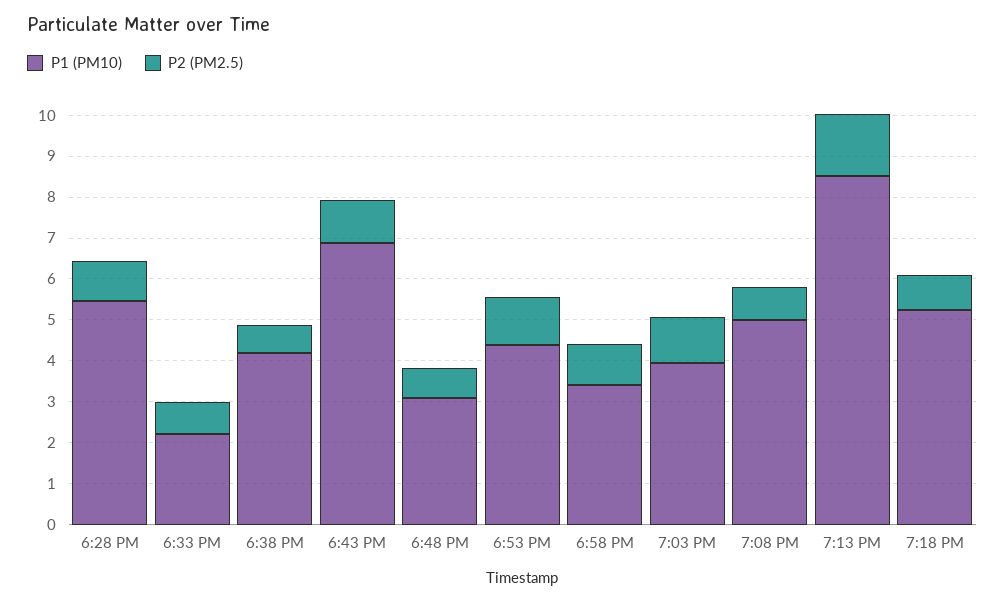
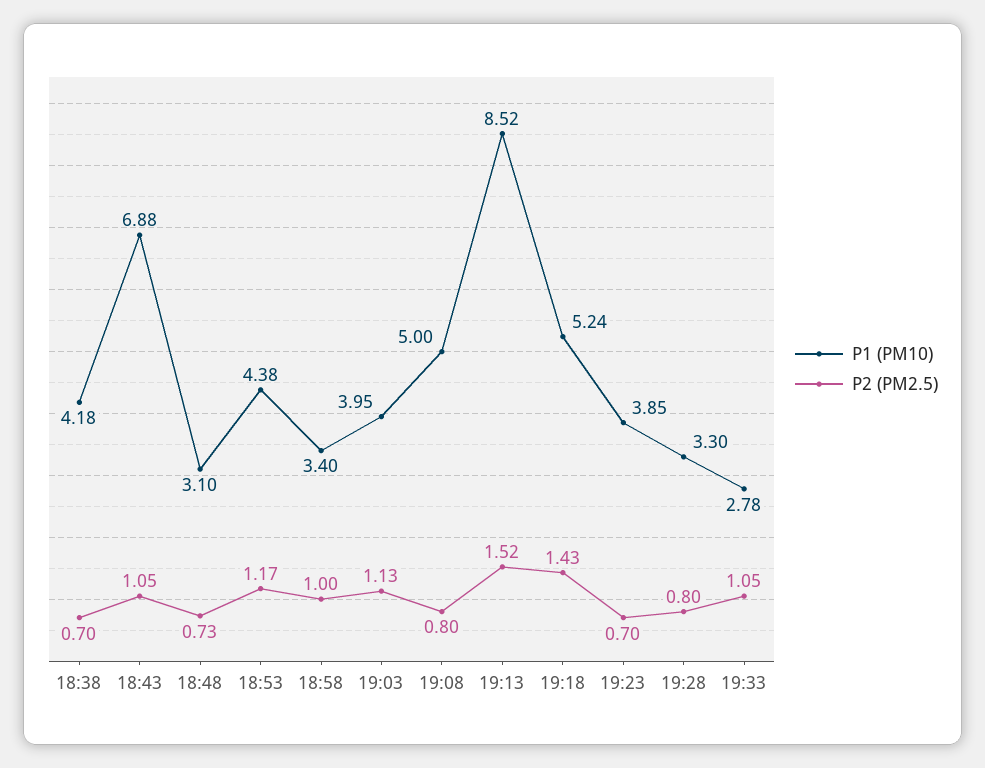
P1 (PM10), 6:28 PM: 5.4 -> none
P2 (PM2.5), 6:28 PM: 1 -> none
P1 (PM10), 6:33 PM: 2.2 -> none
P2 (PM2.5), 6:33 PM: 0.8 -> none
P2 (PM2.5), 7:18 PM: 0.8 -> 1.43
P1 (PM10), 19:23: none -> 3.85
P2 (PM2.5), 19:23: none -> 0.7
P1 (PM10), 19:28: none -> 3.3
P2 (PM2.5), 19:28: none -> 0.8
P1 (PM10), 19:33: none -> 2.78
P2 (PM2.5), 19:33: none -> 1.05

